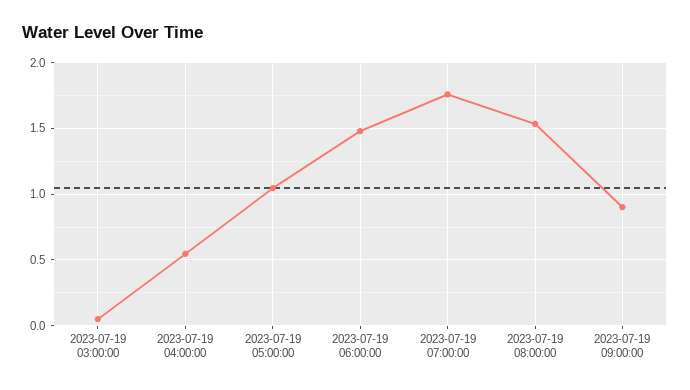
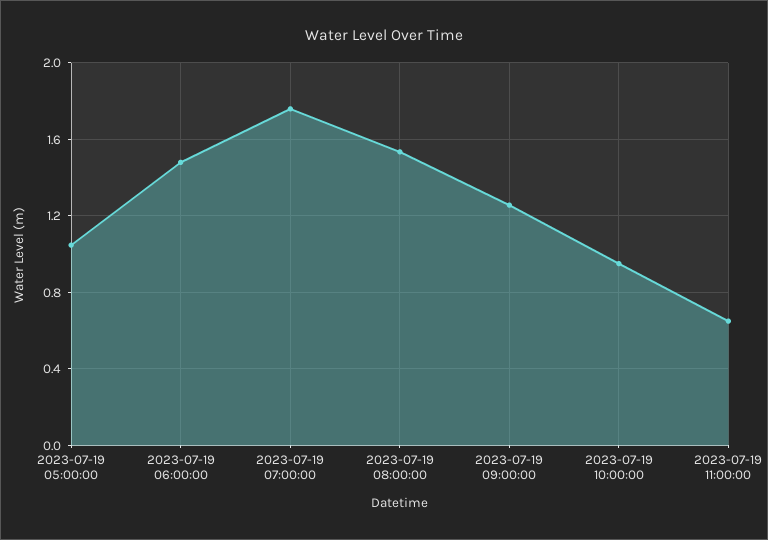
2023-07-19 03:00:00: 0.05 -> none
2023-07-19 04:00:00: 0.55 -> none
2023-07-19 09:00:00: 0.9 -> 1.25
2023-07-19 10:00:00: none -> 0.95
2023-07-19 11:00:00: none -> 0.65

